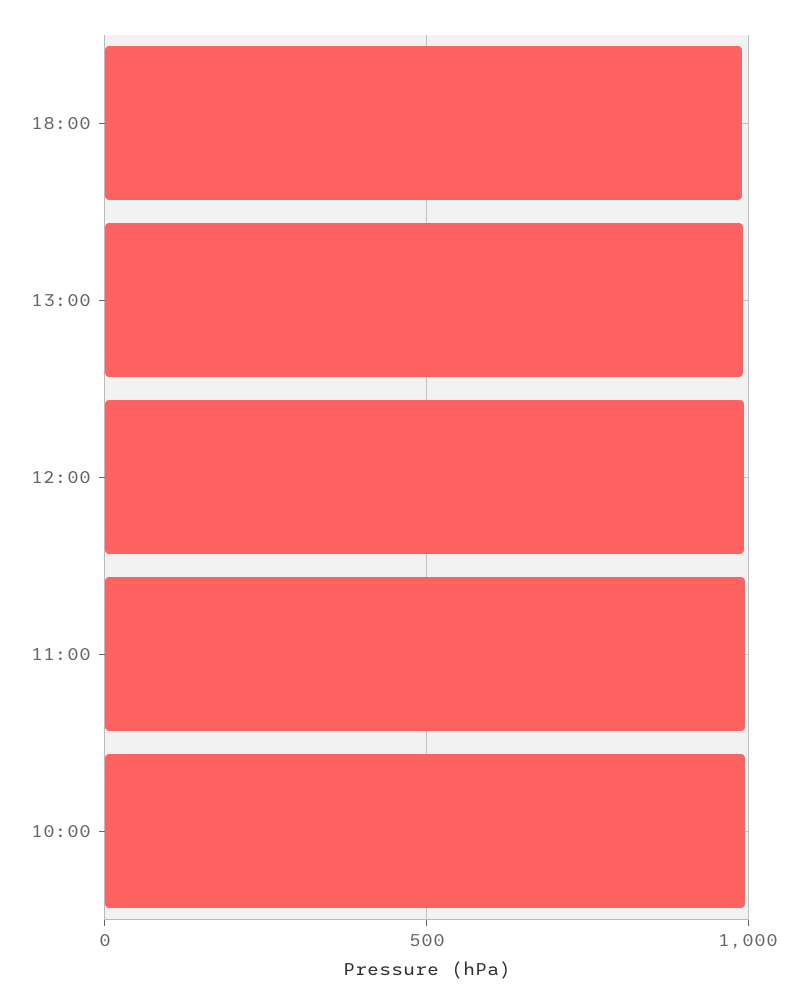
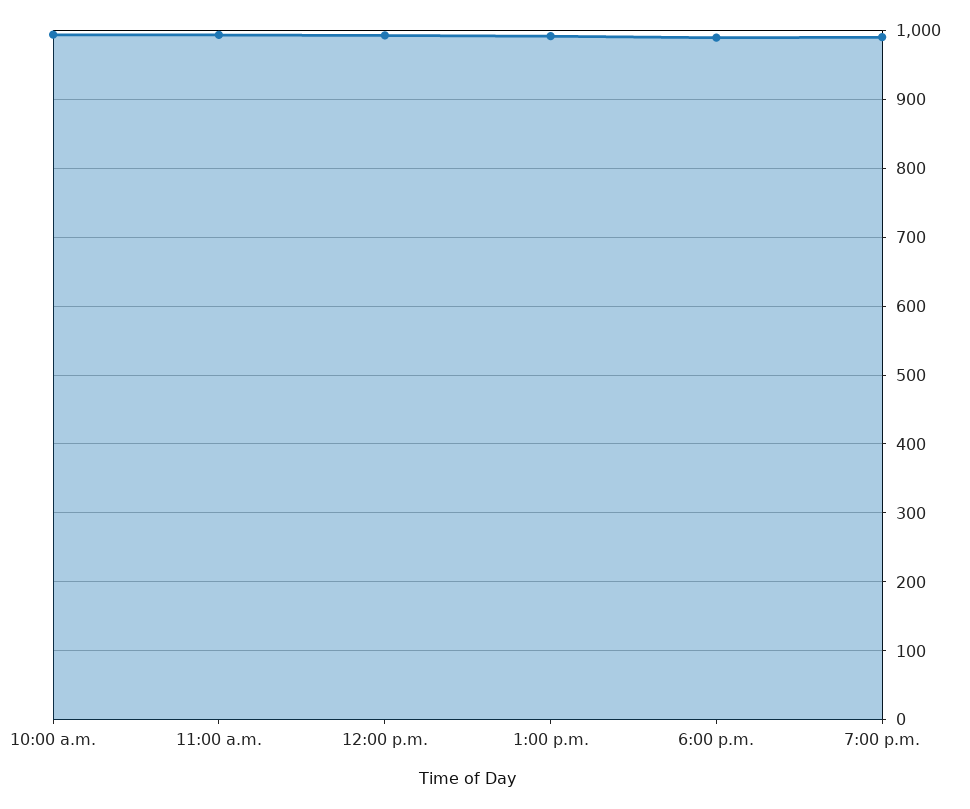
7:00 p.m.: none -> 990

